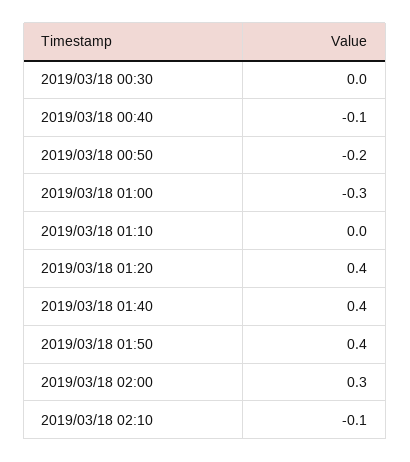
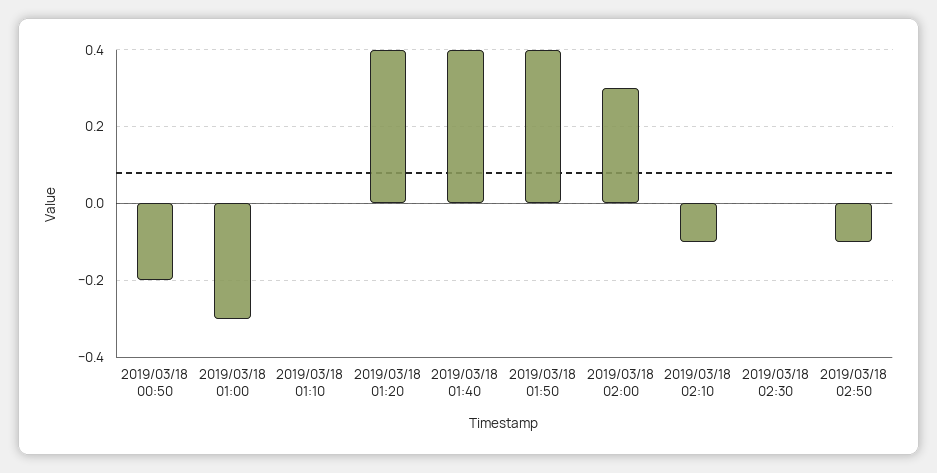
2019/03/18 00:30: 0 -> none
2019/03/18 00:40: -0.1 -> none
2019/03/18 02:30: none -> 0
2019/03/18 02:50: none -> -0.1

